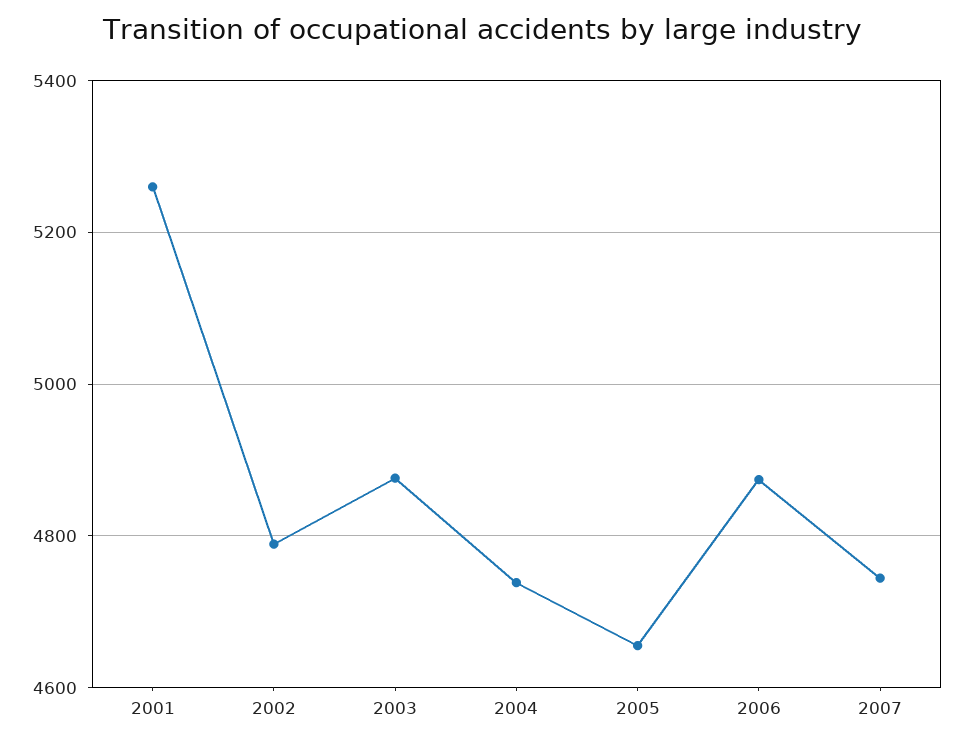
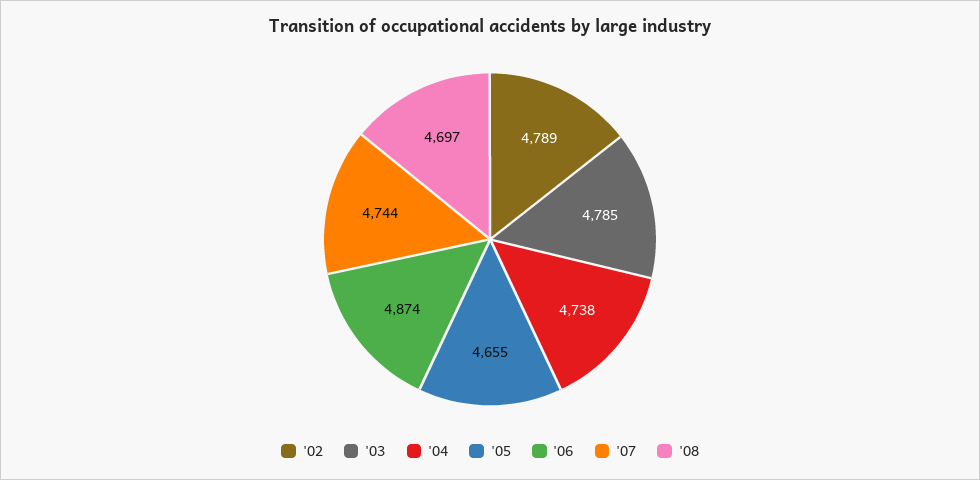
2001: 5260 -> none
2003: 4880 -> 4785
'08: none -> 4697

